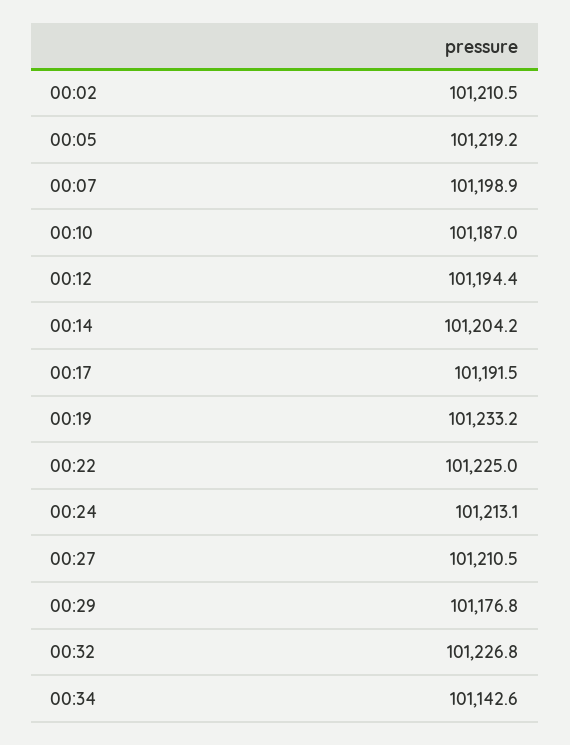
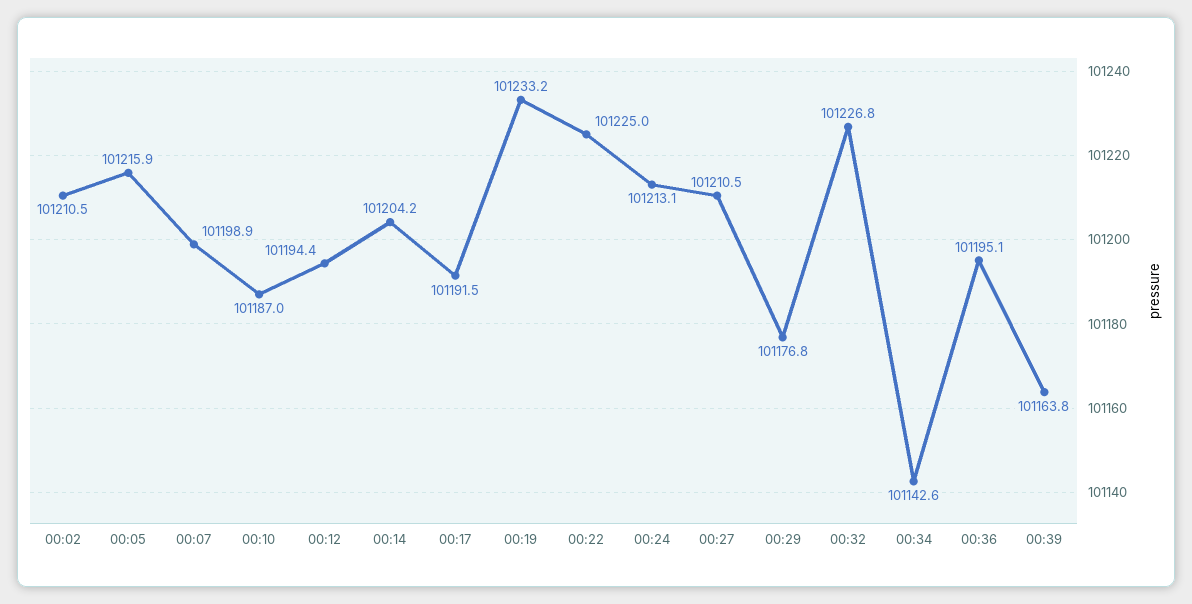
00:05: 101219.2 -> 101215.9
00:36: none -> 101195.1
00:39: none -> 101163.8

